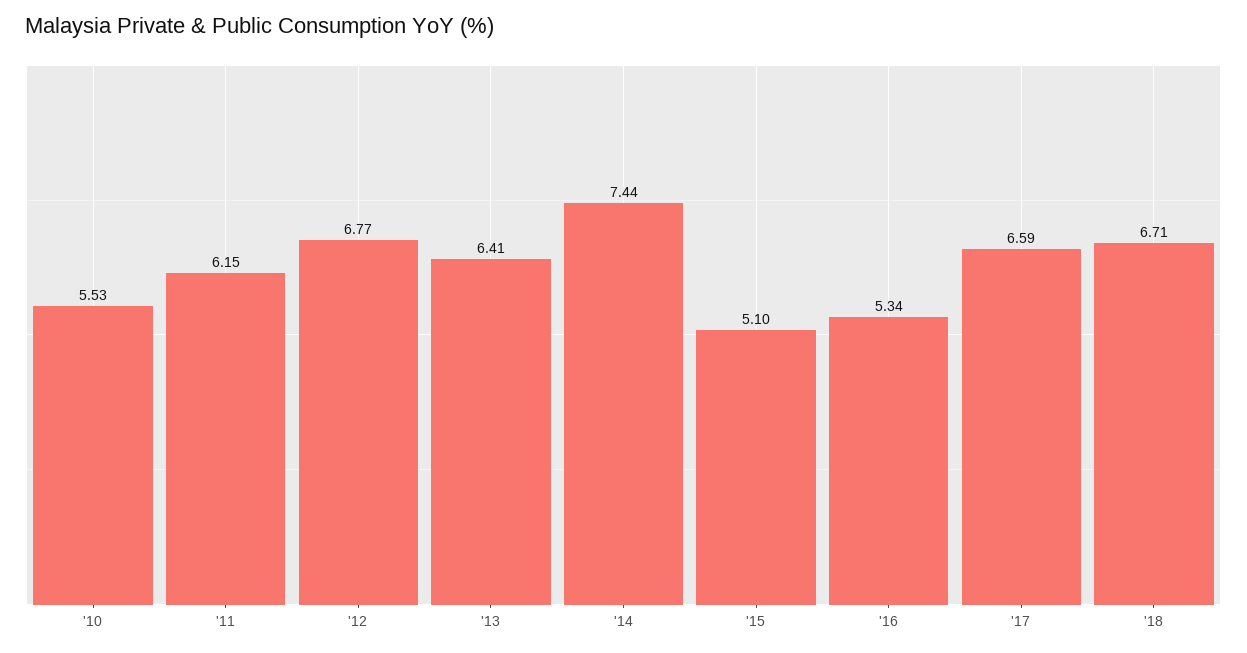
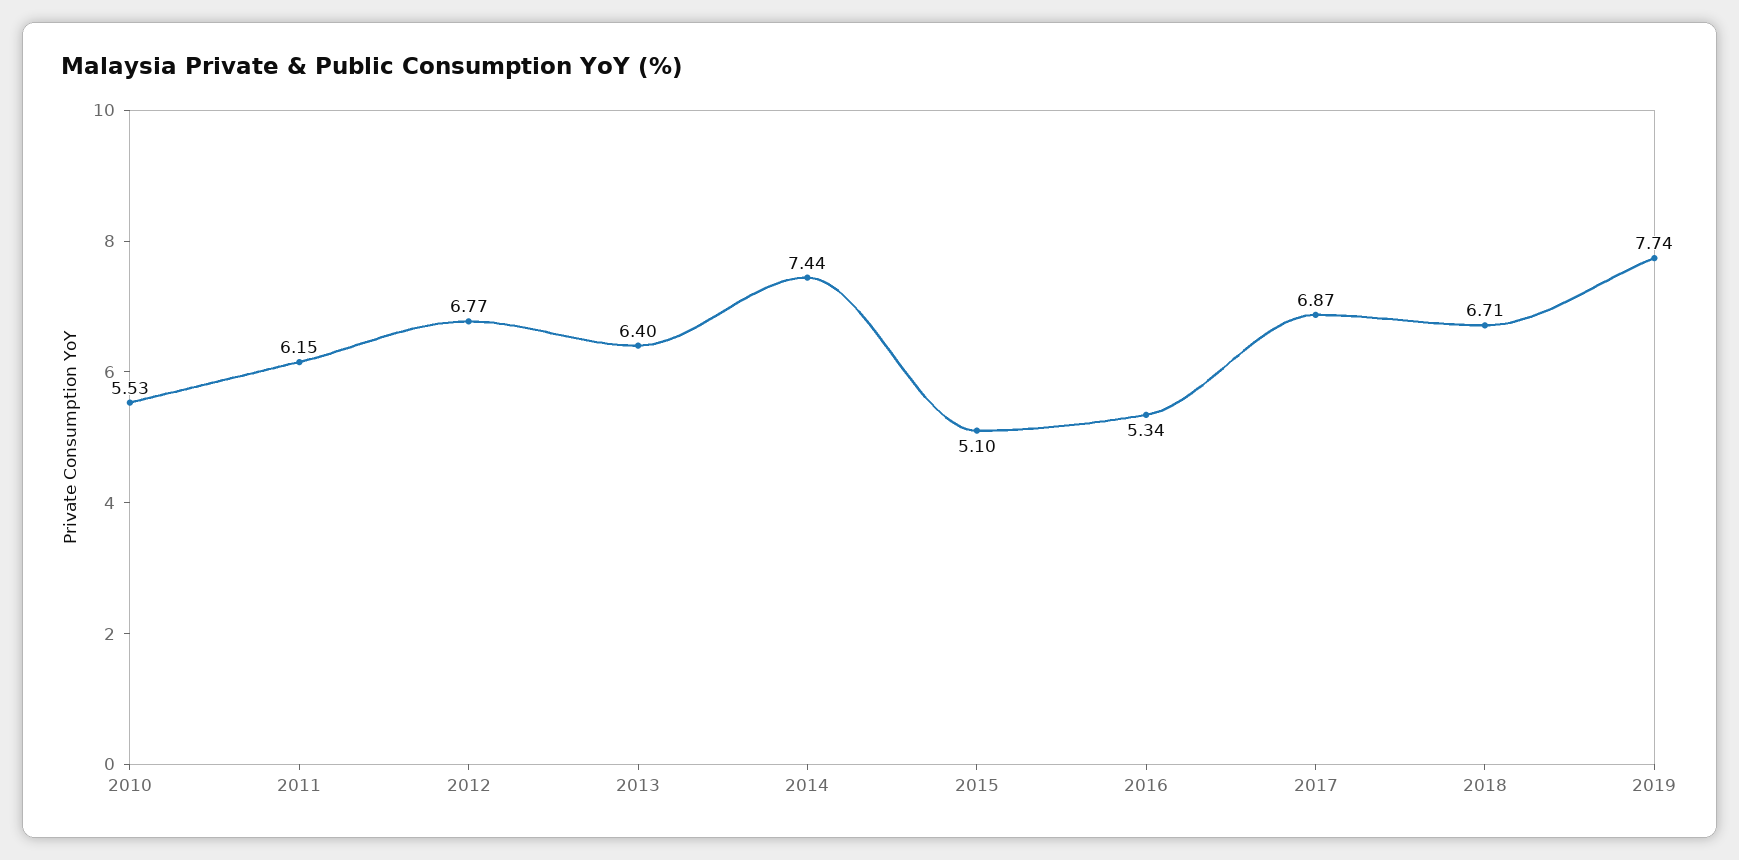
'13: 6.41 -> 6.4
'17: 6.59 -> 6.87
2019: none -> 7.74

